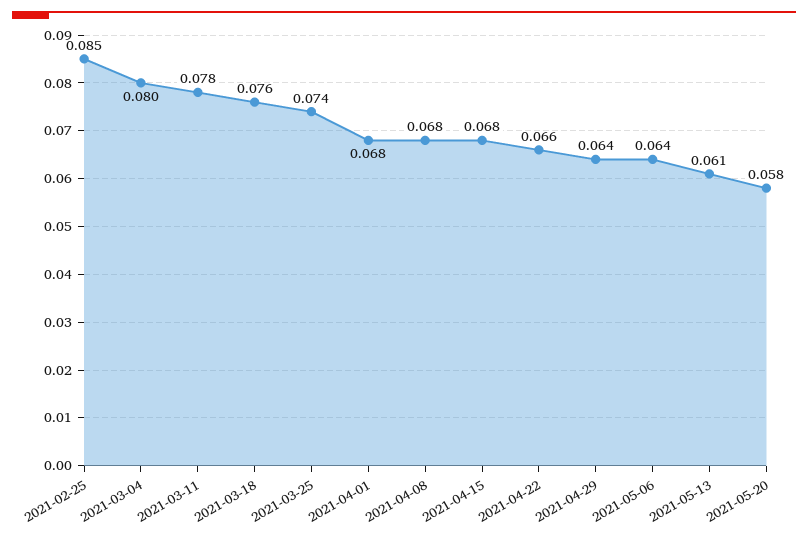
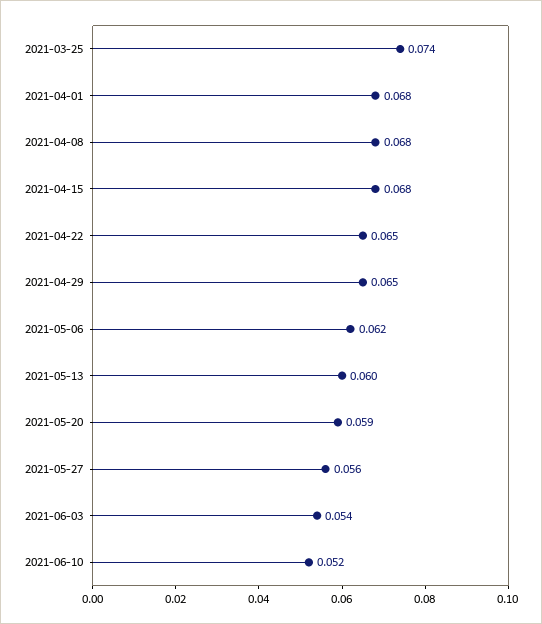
2021-02-25: 0.085 -> none
2021-03-04: 0.08 -> none
2021-03-11: 0.078 -> none
2021-03-18: 0.076 -> none
2021-04-22: 0.066 -> 0.065
2021-04-29: 0.064 -> 0.065
2021-05-06: 0.064 -> 0.062
2021-05-13: 0.061 -> 0.06
2021-05-20: 0.058 -> 0.059
2021-05-27: none -> 0.056
2021-06-03: none -> 0.054
2021-06-10: none -> 0.052

